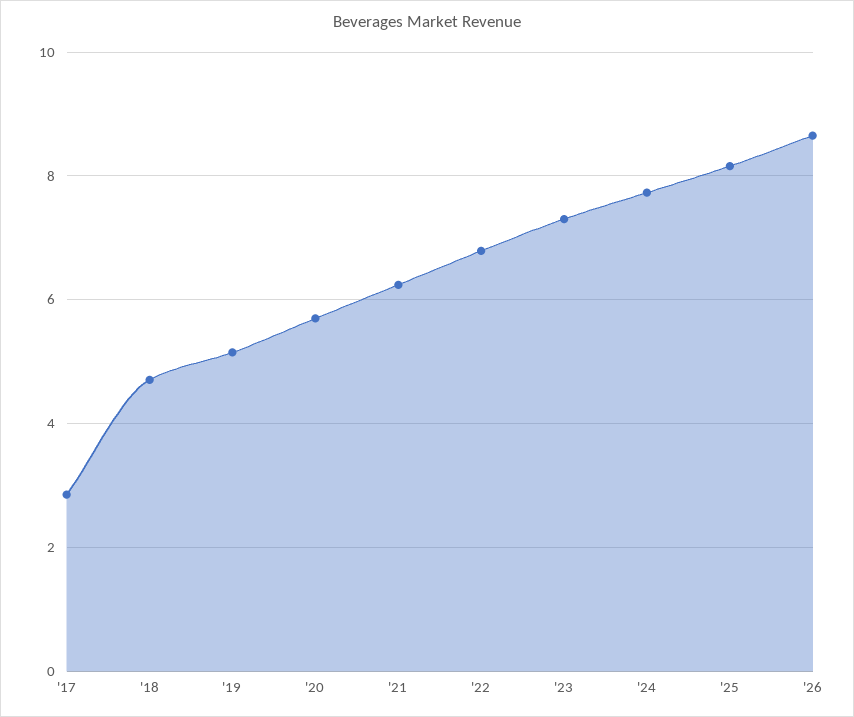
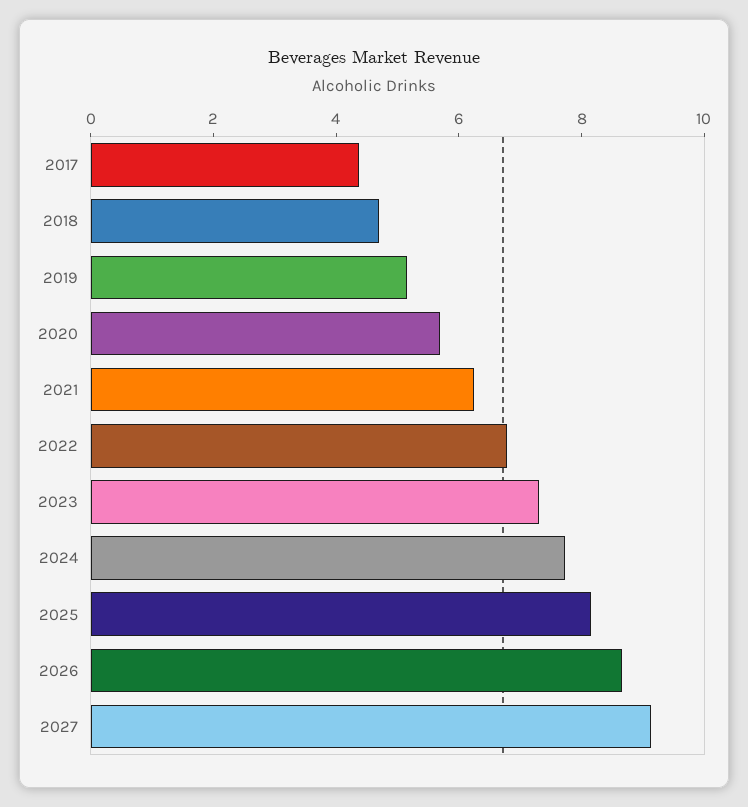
'17: 2.8 -> 4.5
2027: none -> 9

